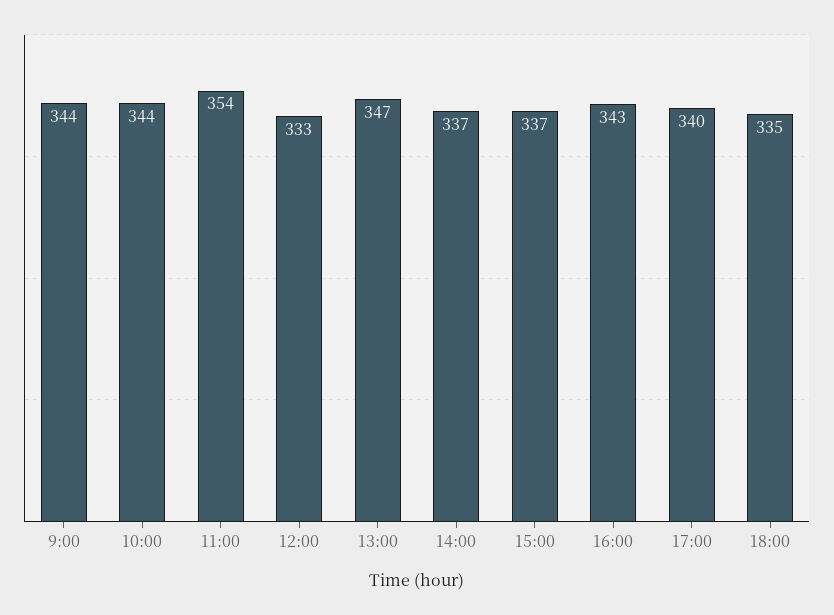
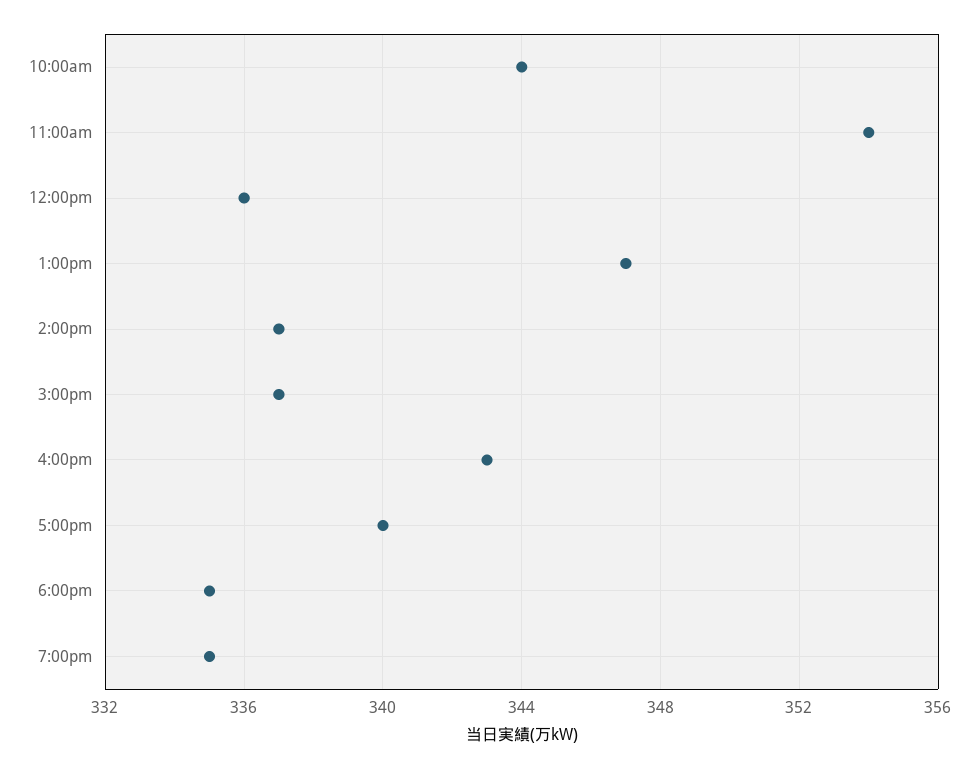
9:00: 344 -> none
12:00: 333 -> 336
7:00pm: none -> 335

